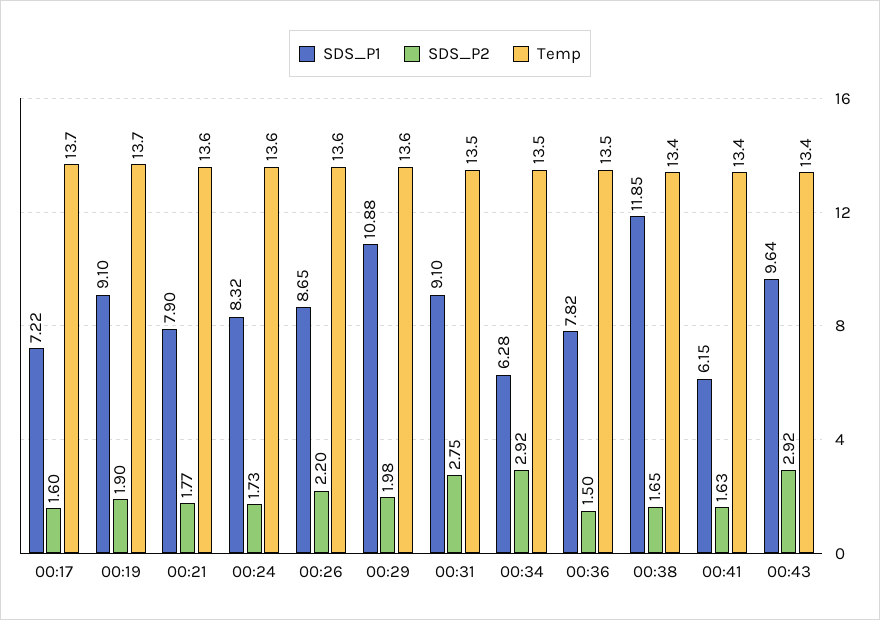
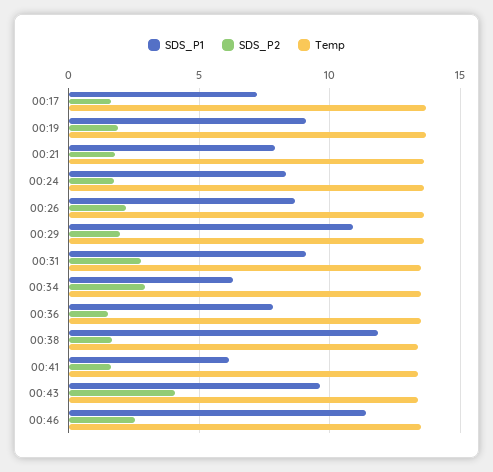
SDS_P2, 00:43: 2.92 -> 4
SDS_P1, 00:46: none -> 11.5
SDS_P2, 00:46: none -> 2.5
Temp, 00:46: none -> 13.5

